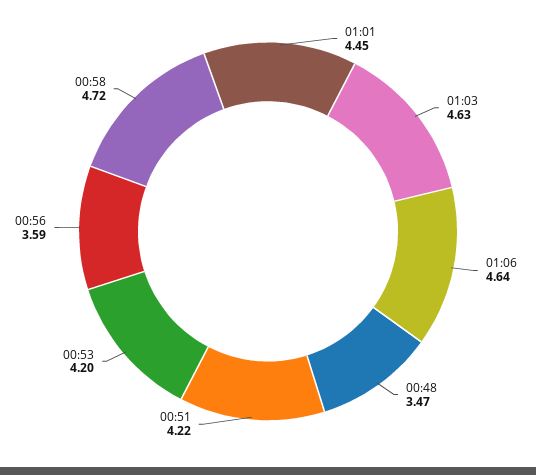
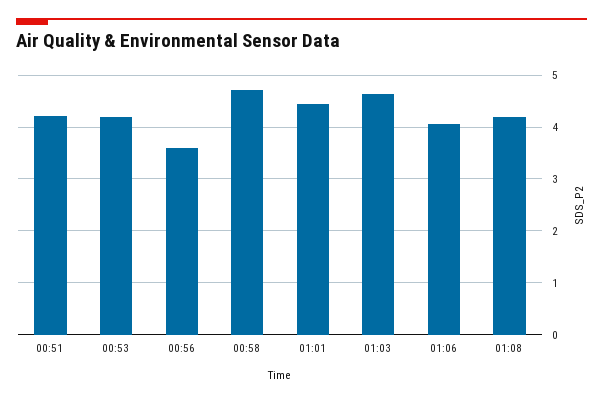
01:06: 4.64 -> 4
00:48: 3.47 -> none
01:08: none -> 4.2

